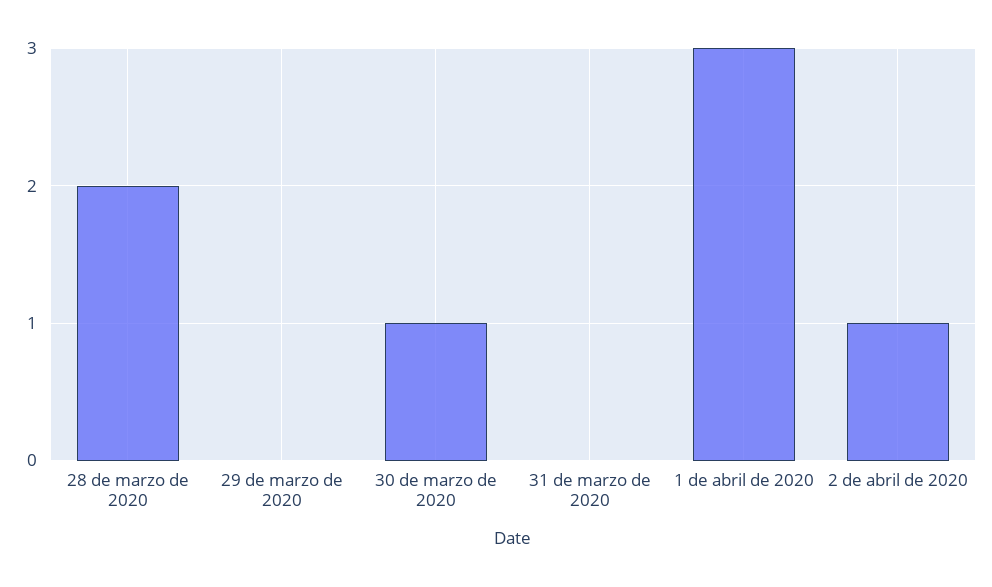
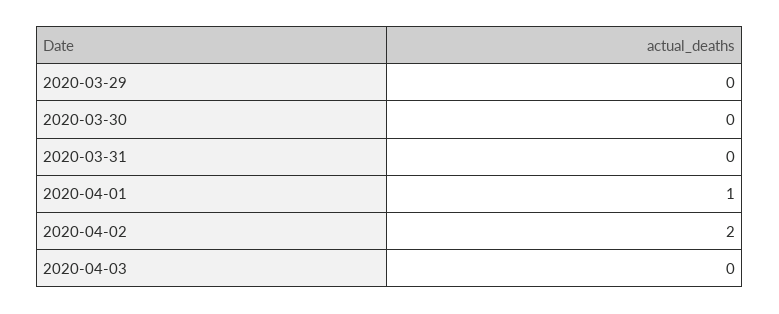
28 de marzo de 2020: 2 -> none
30 de marzo de 2020: 1 -> 0
1 de abril de 2020: 3 -> 1
2 de abril de 2020: 1 -> 2
2020-04-03: none -> 0

